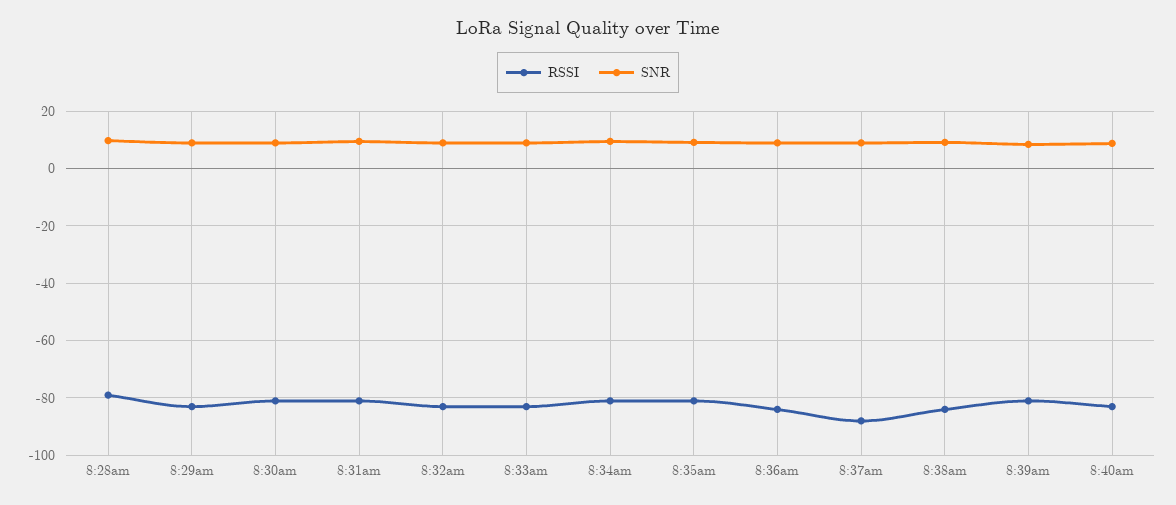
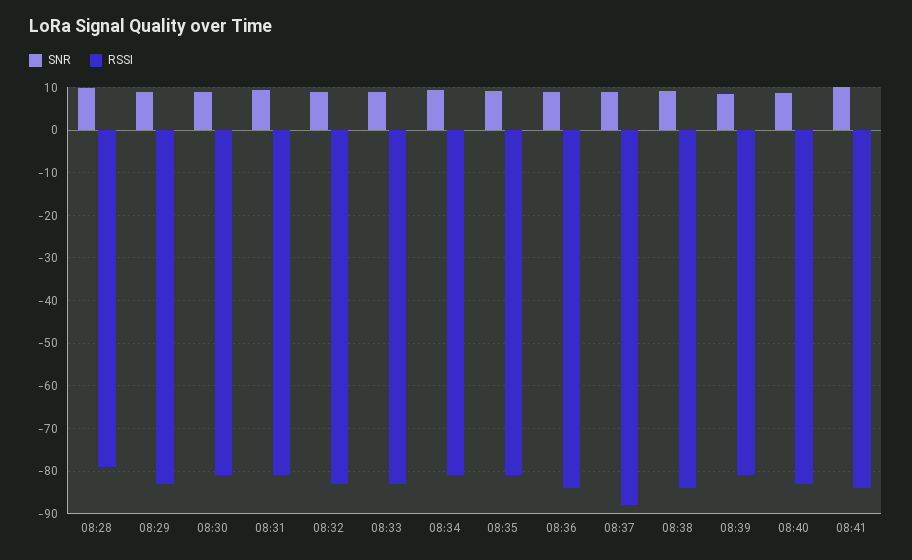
SNR, 08:41: none -> 10
RSSI, 08:41: none -> -84

